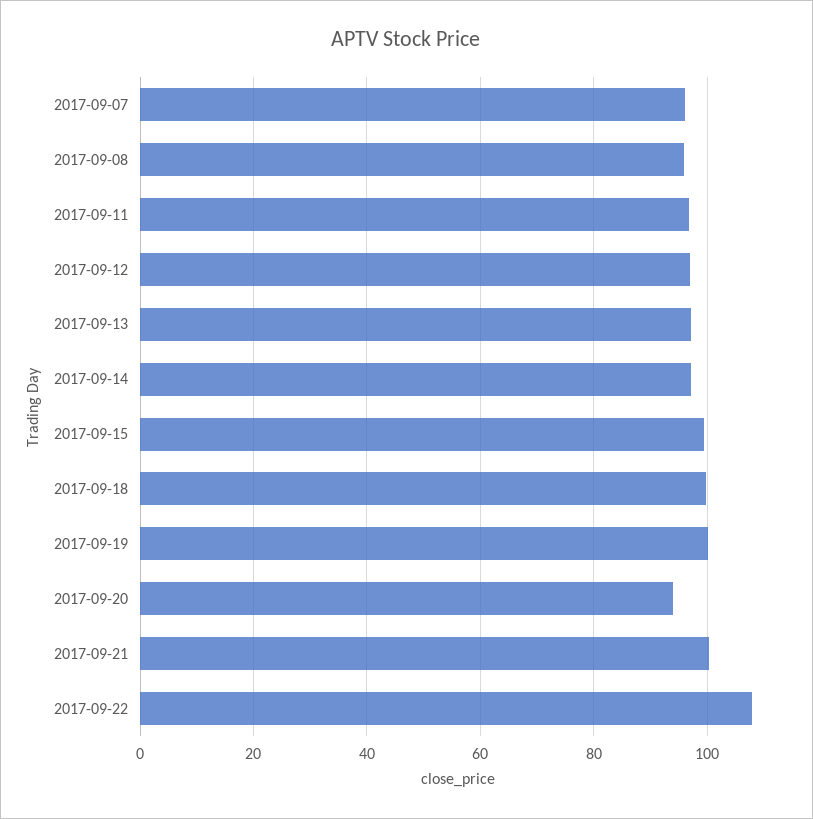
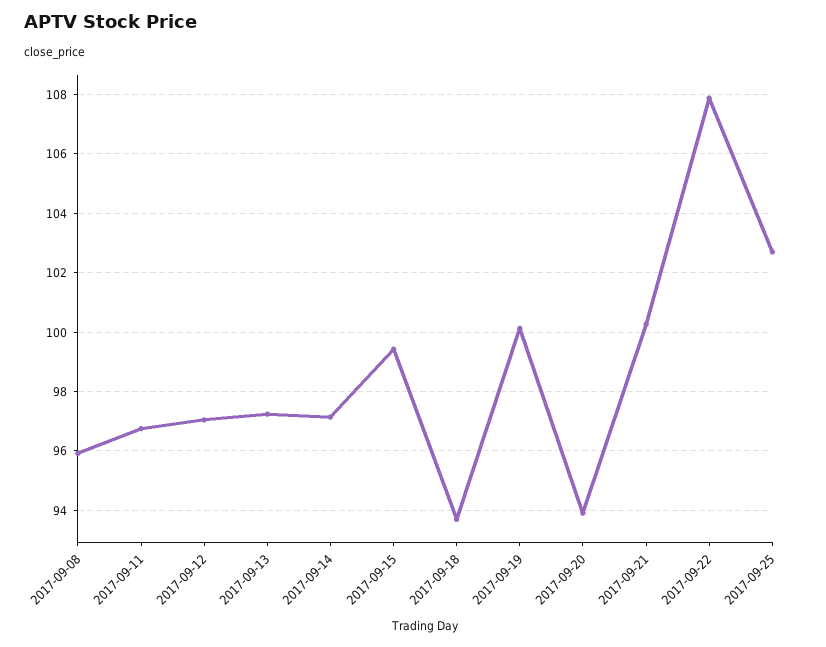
2017-09-07: 96 -> none
2017-09-18: 100 -> 93.75
2017-09-25: none -> 102.75

